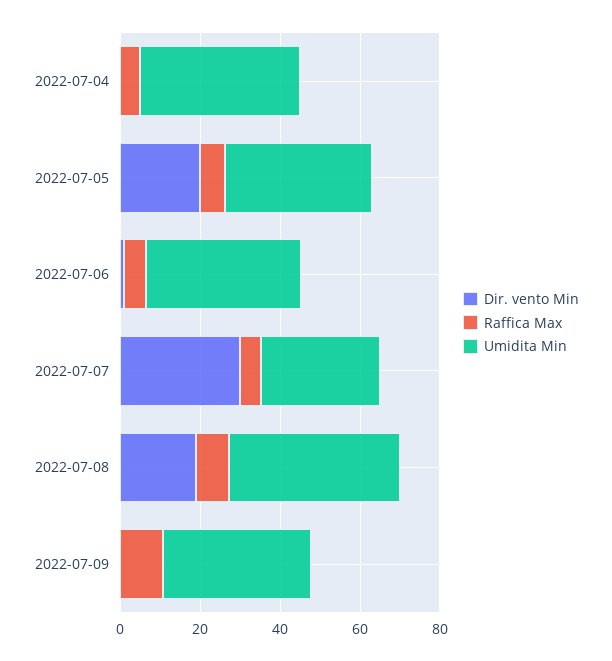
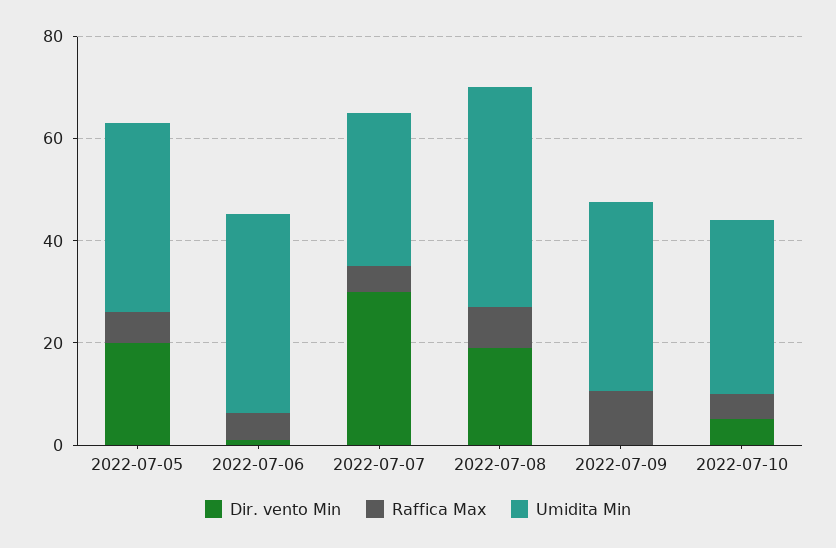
Dir. vento Min, 2022-07-04: 0 -> none
Raffica Max, 2022-07-04: 5 -> none
Umidita Min, 2022-07-04: 40 -> none
Dir. vento Min, 2022-07-10: none -> 5
Raffica Max, 2022-07-10: none -> 5
Umidita Min, 2022-07-10: none -> 35

